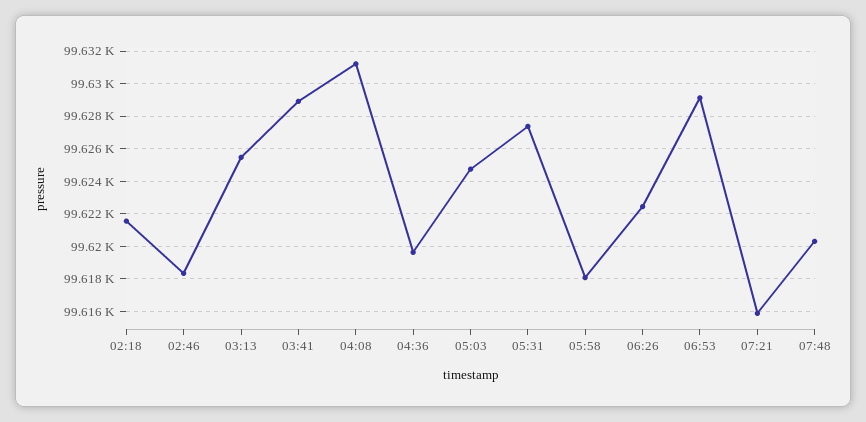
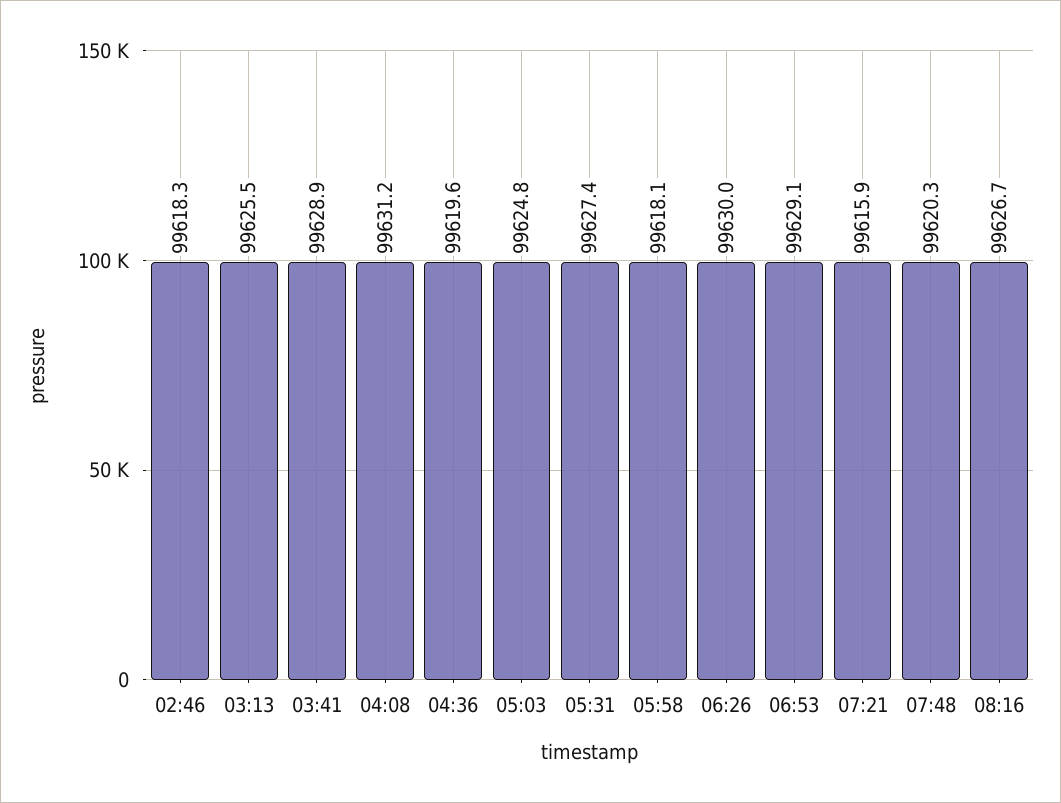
02:18: 99621.5 -> none
06:26: 99622.5 -> 99630
08:16: none -> 99626.7

